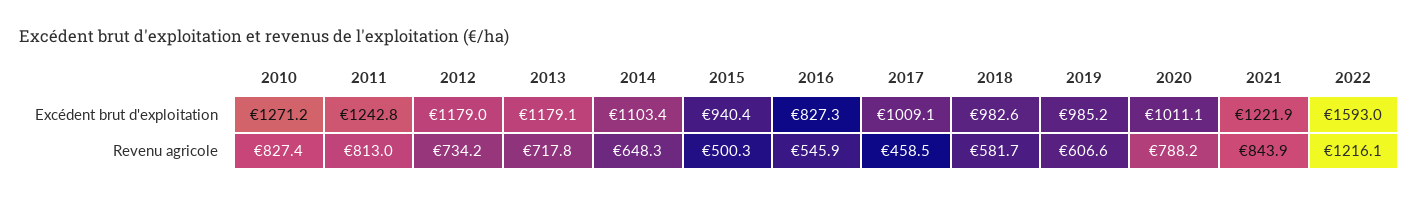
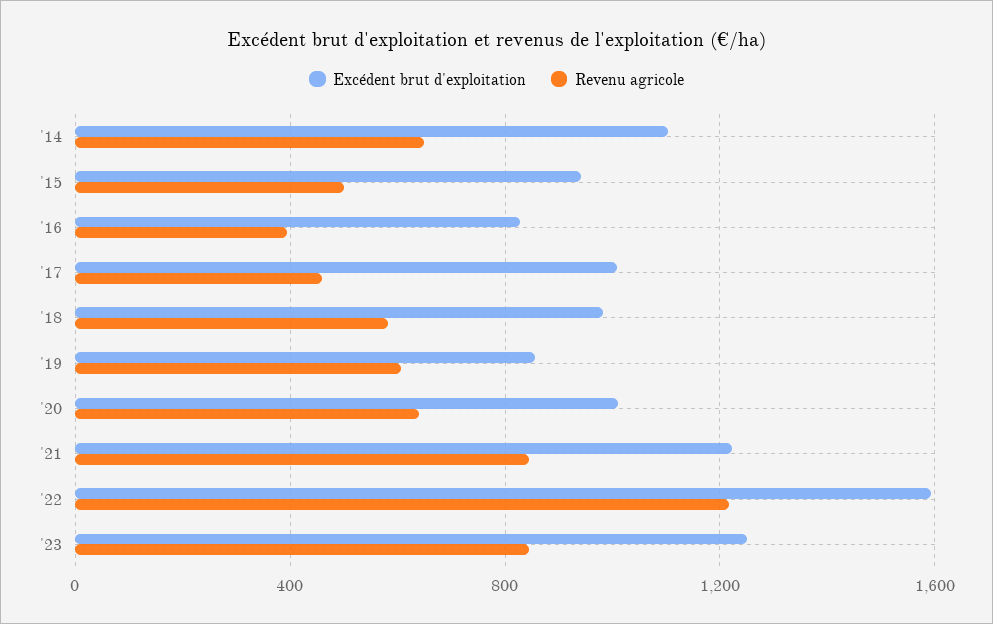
Excédent brut d'exploitation, 2010: 1271.2 -> none
Excédent brut d'exploitation, 2011: 1242.8 -> none
Excédent brut d'exploitation, 2012: 1179 -> none
Excédent brut d'exploitation, 2013: 1179.1 -> none
Excédent brut d'exploitation, 2019: 985.2 -> 850
Revenu agricole, 2010: 827.4 -> none
Revenu agricole, 2011: 813 -> none
Revenu agricole, 2012: 734.2 -> none
Revenu agricole, 2013: 717.8 -> none
Revenu agricole, 2016: 545.9 -> 400
Revenu agricole, 2020: 788.2 -> 650
Excédent brut d'exploitation, '23: none -> 1250
Revenu agricole, '23: none -> 850

